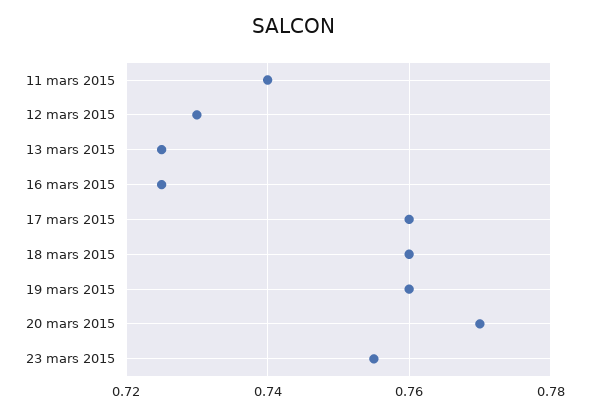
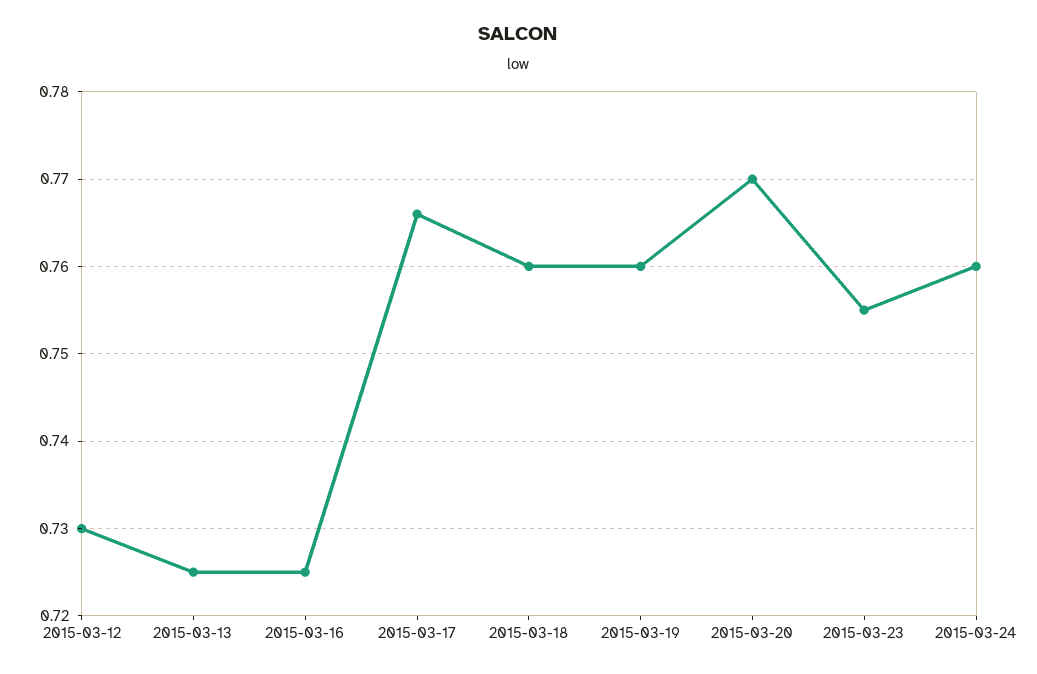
11 mars 2015: 0.74 -> none
17 mars 2015: 0.76 -> 0.766
2015-03-24: none -> 0.76

